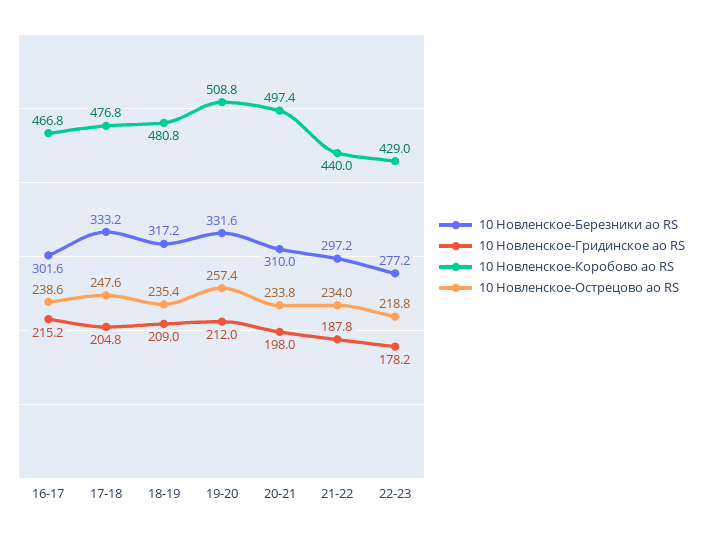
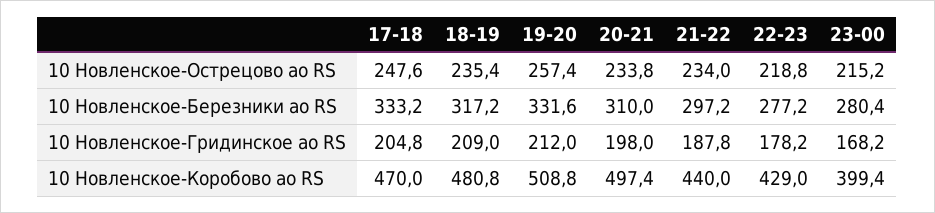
10 Новленское-Березники ао RS, 16-17: 301.6 -> none
10 Новленское-Гридинское ао RS, 16-17: 215.2 -> none
10 Новленское-Коробово ао RS, 16-17: 466.8 -> none
10 Новленское-Острецово ао RS, 16-17: 238.6 -> none
10 Новленское-Коробово ао RS, 17-18: 476.8 -> 470
10 Новленское-Острецово ао RS, 23-00: none -> 215.2
10 Новленское-Березники ао RS, 23-00: none -> 280.4
10 Новленское-Гридинское ао RS, 23-00: none -> 168.2
10 Новленское-Коробово ао RS, 23-00: none -> 399.4

